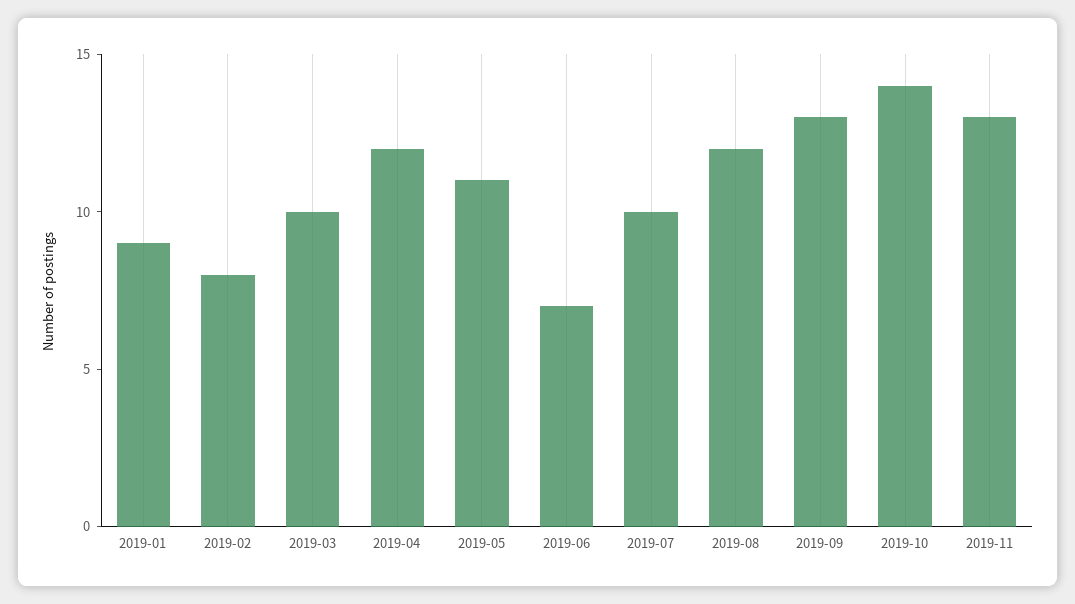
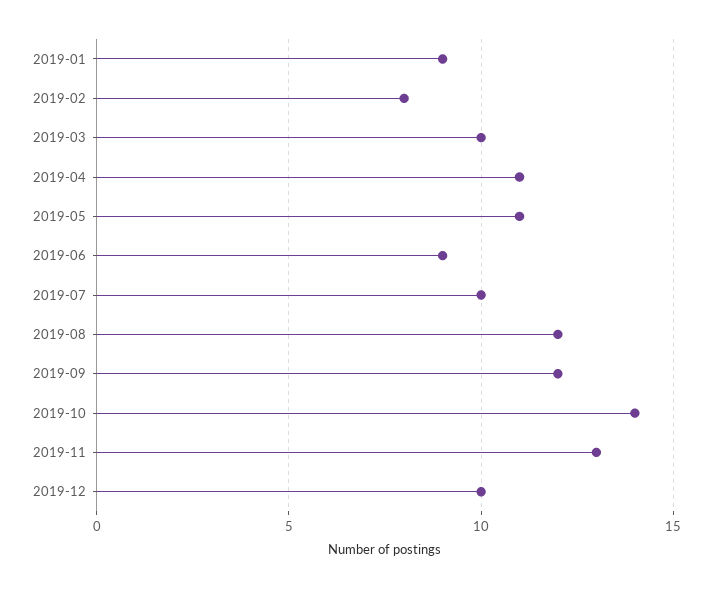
2019-04: 12 -> 11
2019-06: 7 -> 9
2019-09: 13 -> 12
2019-12: none -> 10

